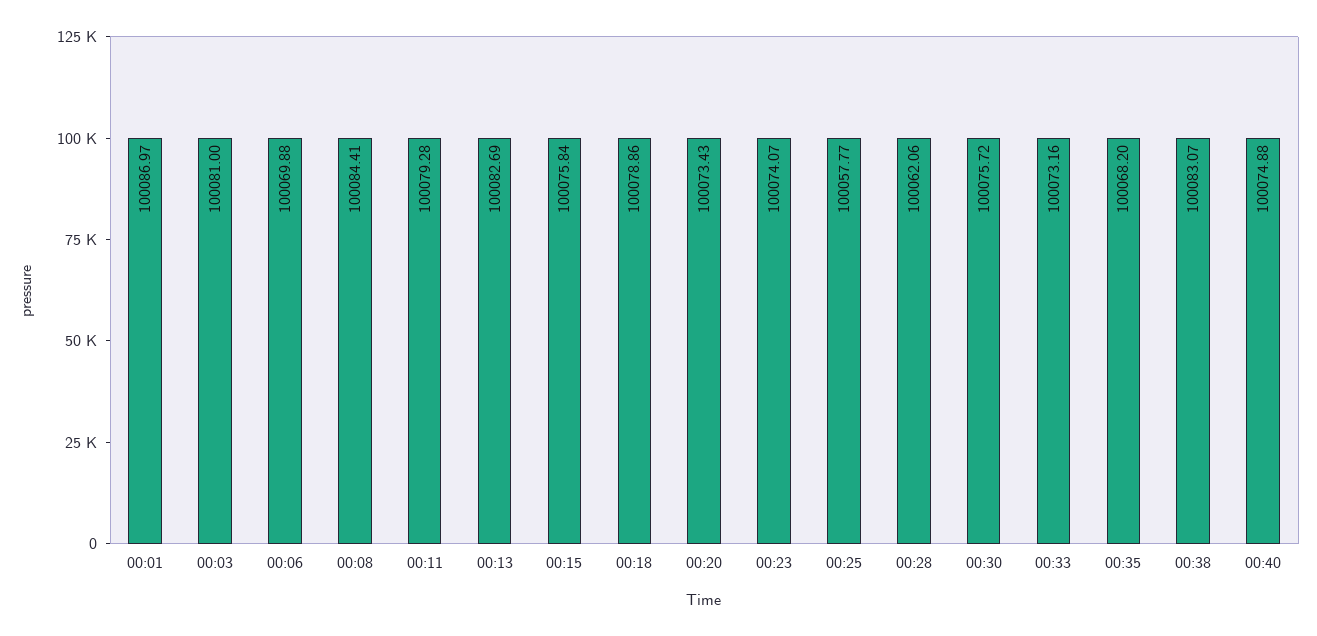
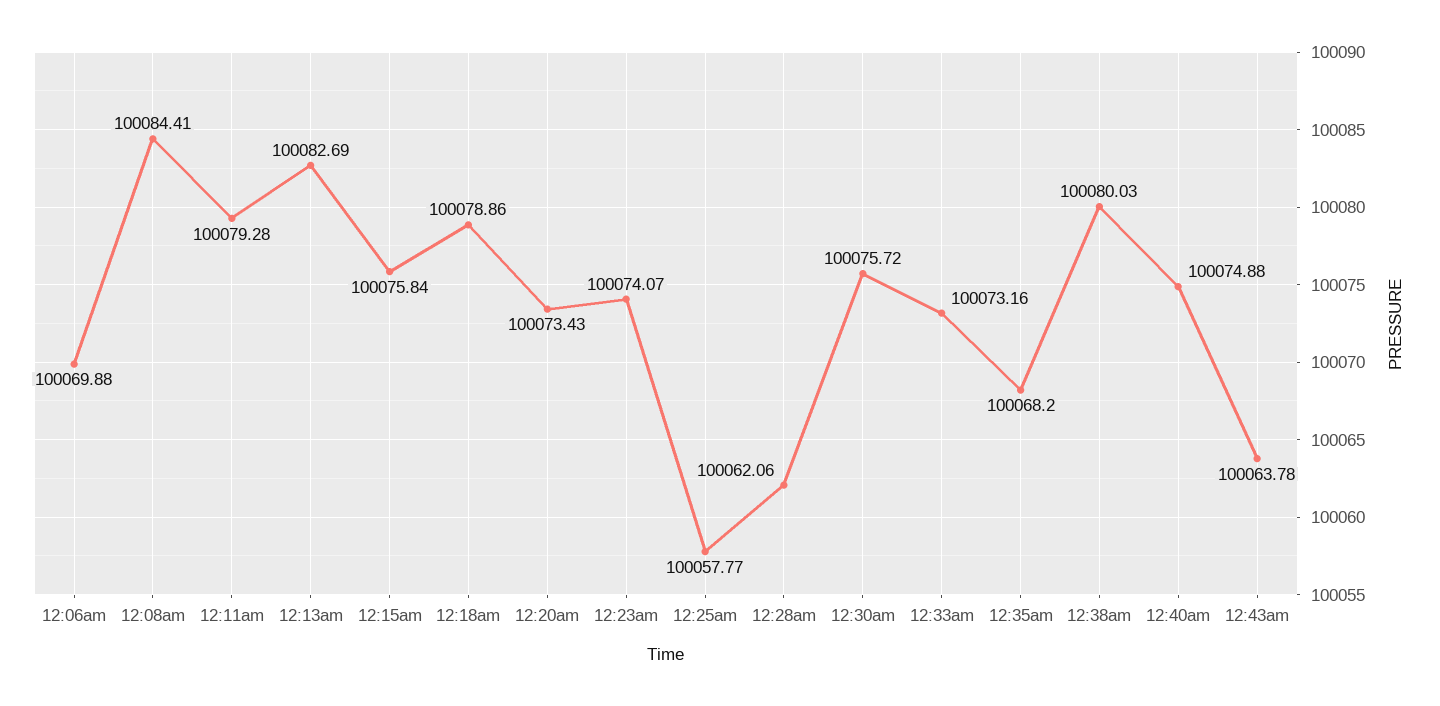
00:01: 100086.97 -> none
00:03: 100081 -> none
00:38: 100083.07 -> 100080.03
12:43am: none -> 100063.78

